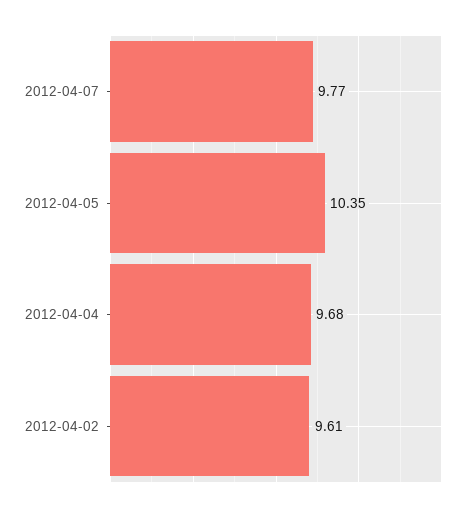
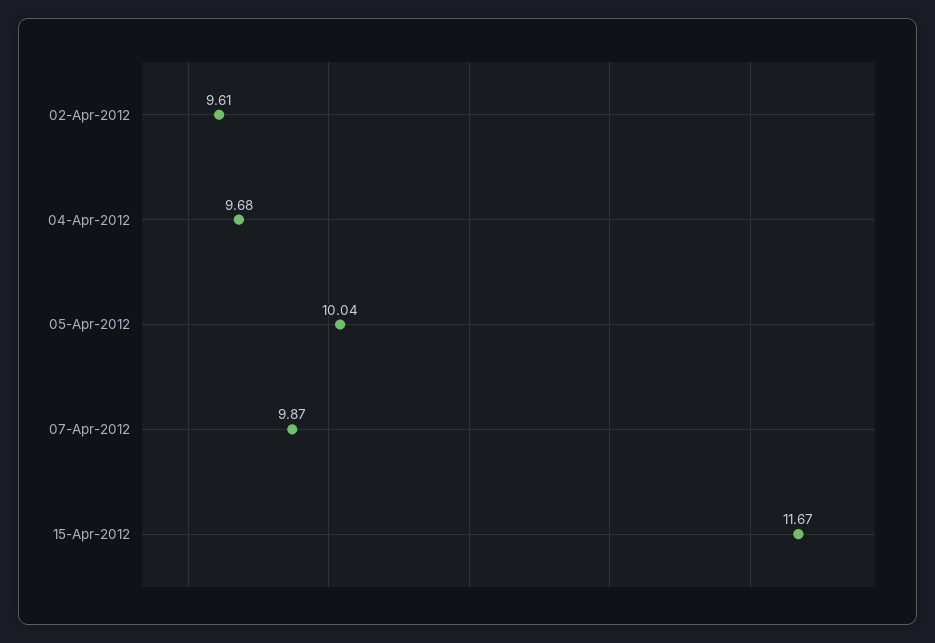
2012-04-07: 9.77 -> 9.87
2012-04-05: 10.35 -> 10.04
15-Apr-2012: none -> 11.67

